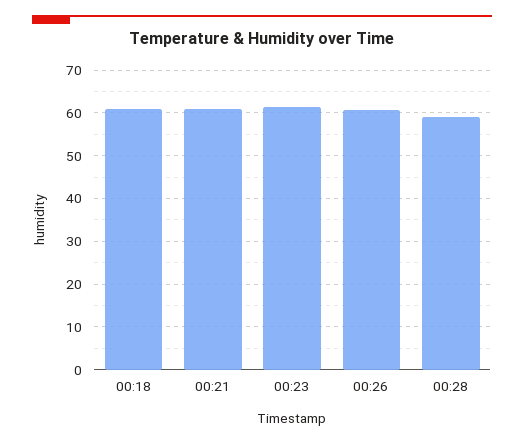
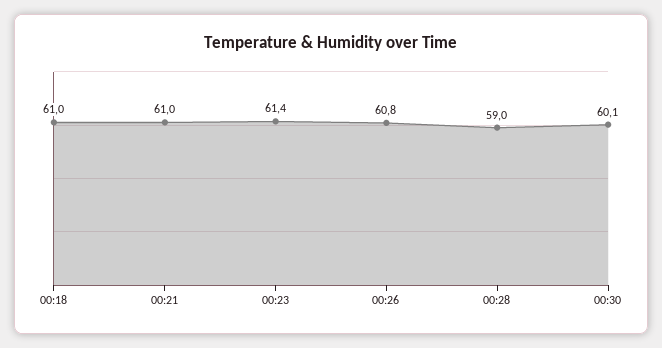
00:30: none -> 60.1

